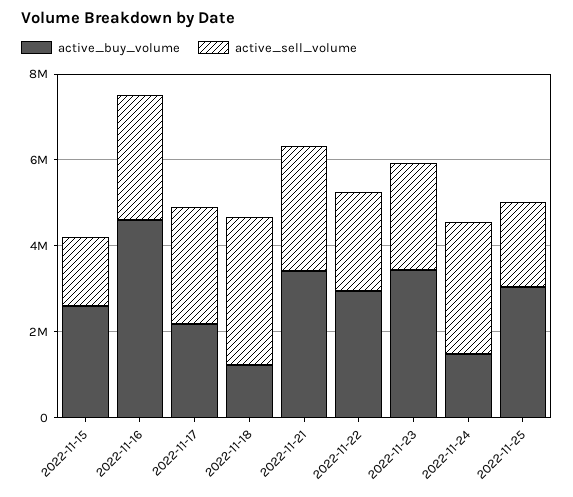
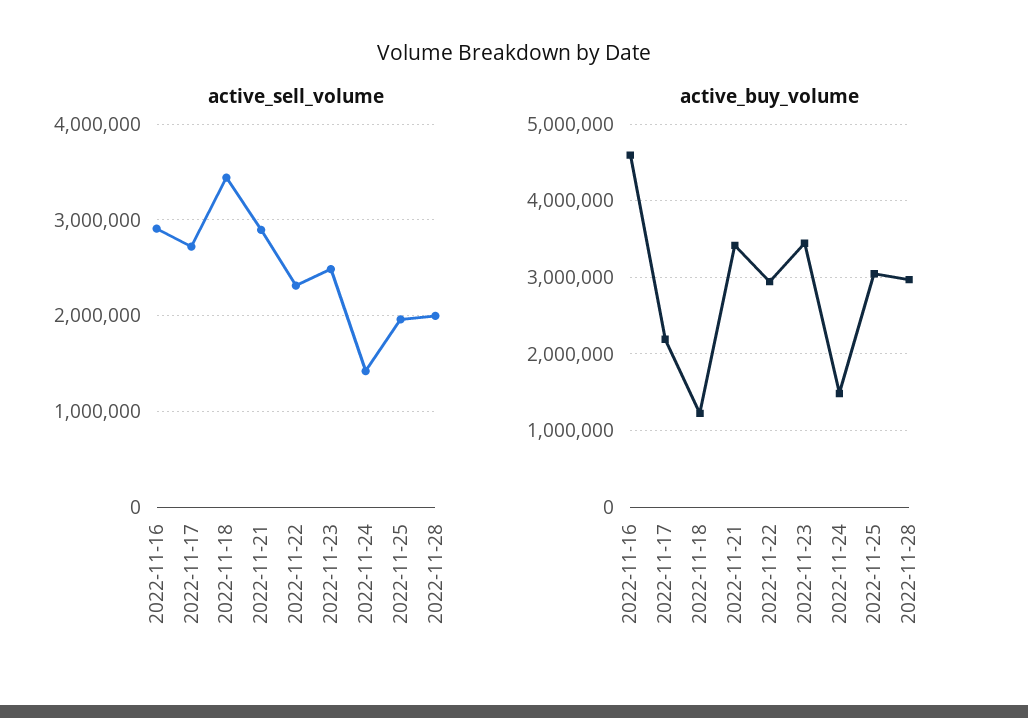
active_buy_volume, 2022-11-15: 2500000 -> none
active_sell_volume, 2022-11-15: 1500000 -> none
active_sell_volume, 2022-11-24: 3000000 -> 1400000
active_sell_volume, 2022-11-28: none -> 2000000
active_buy_volume, 2022-11-28: none -> 3000000

